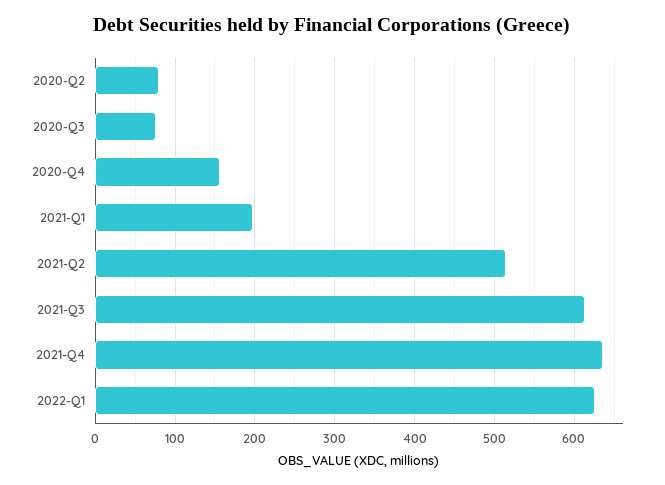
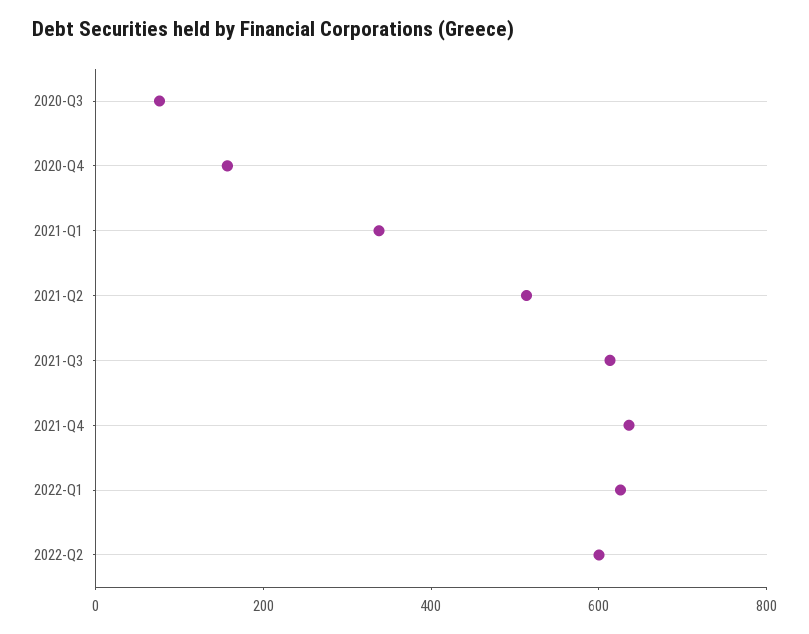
2020-Q2: 80 -> none
2021-Q1: 200 -> 350
2022-Q2: none -> 600

